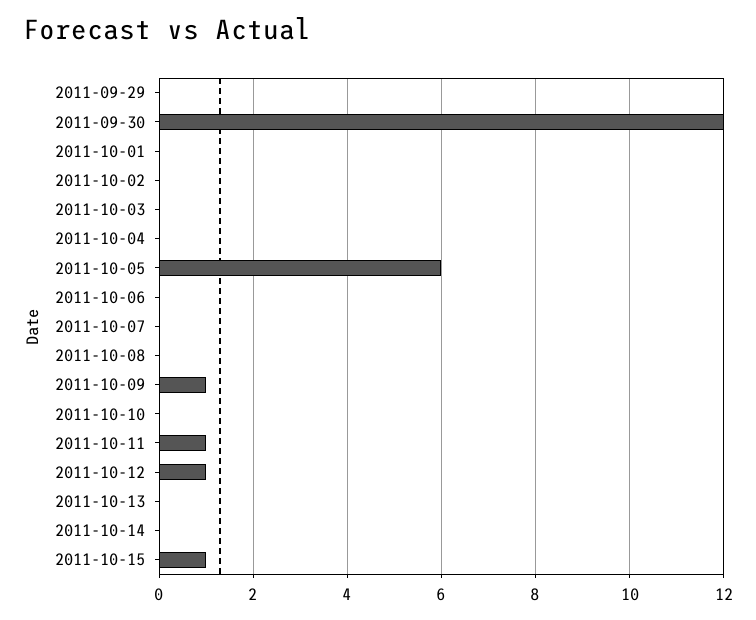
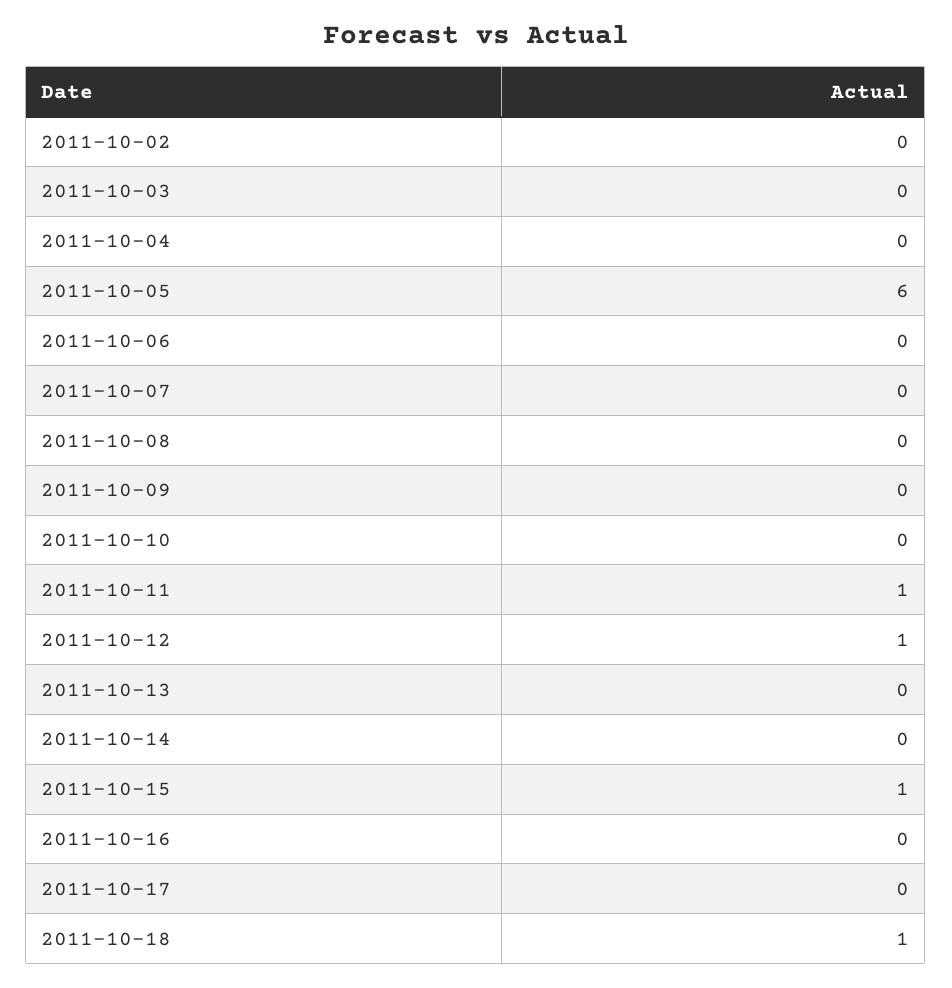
2011-09-29: 0 -> none
2011-09-30: 12 -> none
2011-10-01: 0 -> none
2011-10-09: 1 -> 0
2011-10-16: none -> 0
2011-10-17: none -> 0
2011-10-18: none -> 1

